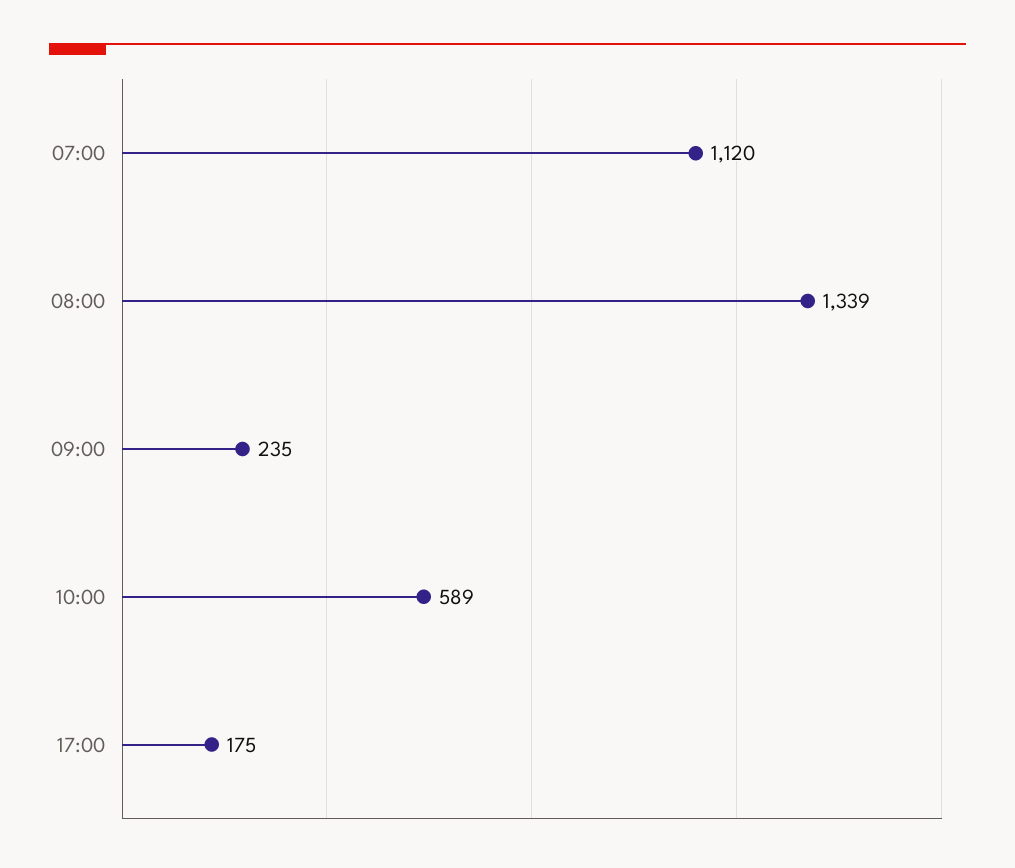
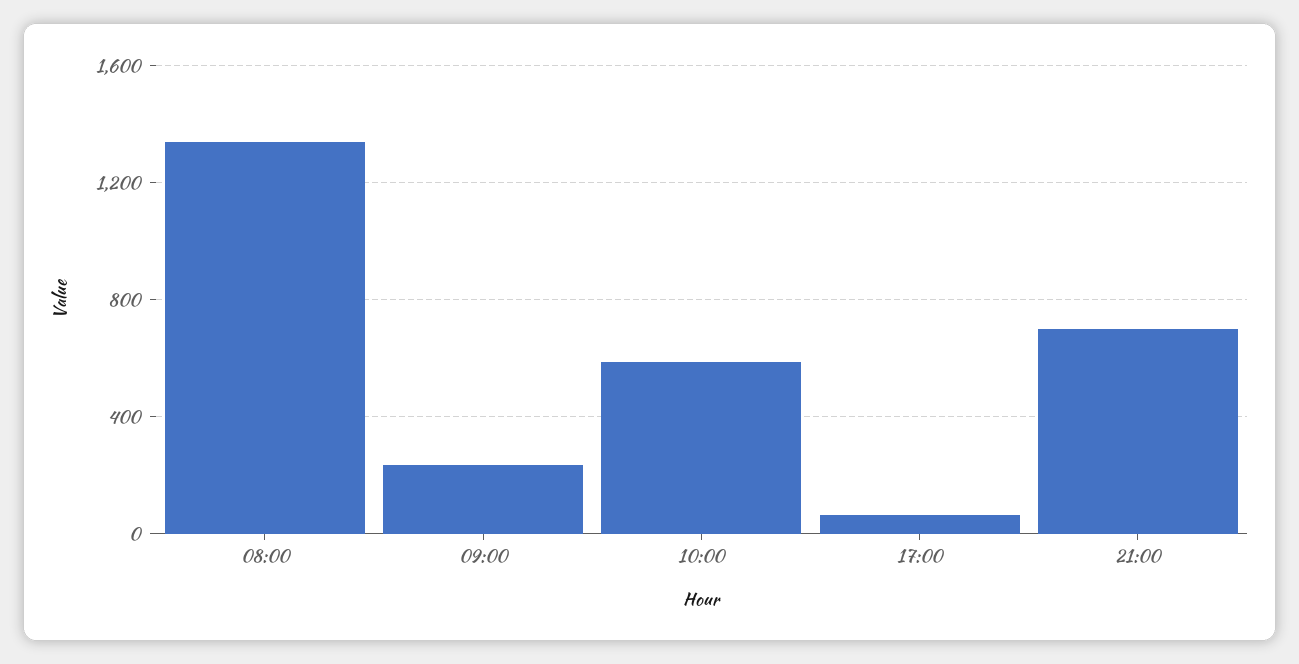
07:00: 1120 -> none
17:00: 175 -> 50
21:00: none -> 700

